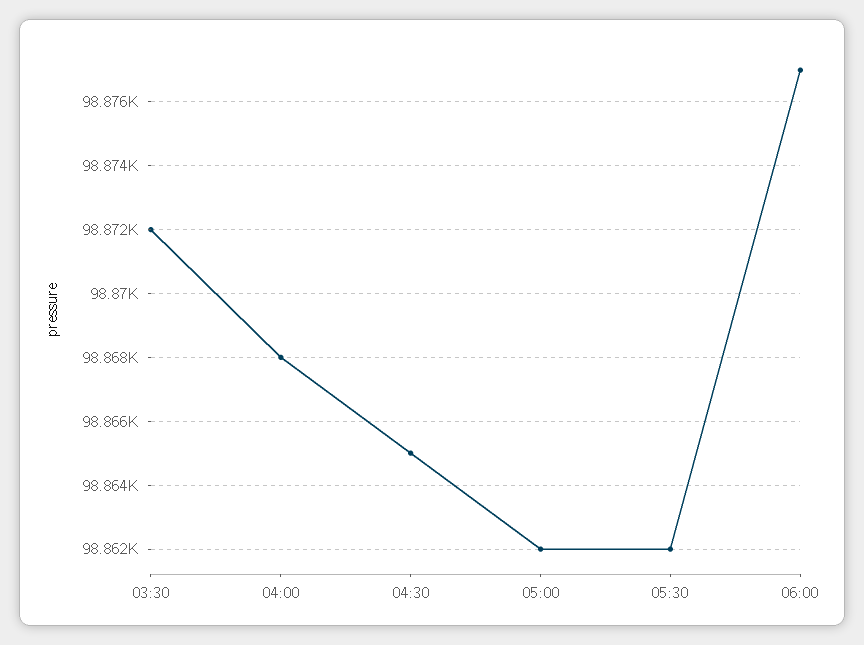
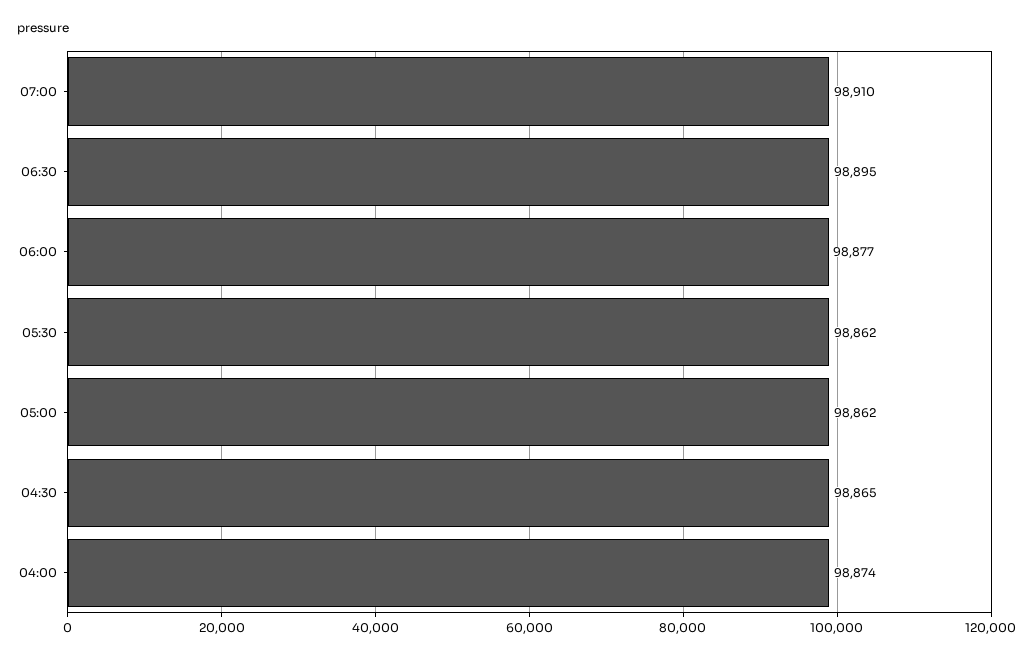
03:30: 98872 -> none
04:00: 98868 -> 98874
07:00: none -> 98910
06:30: none -> 98895

